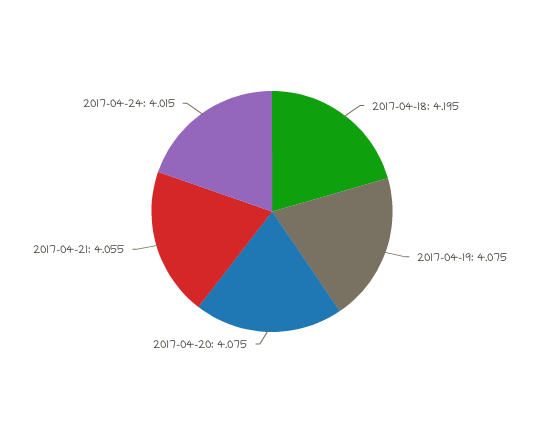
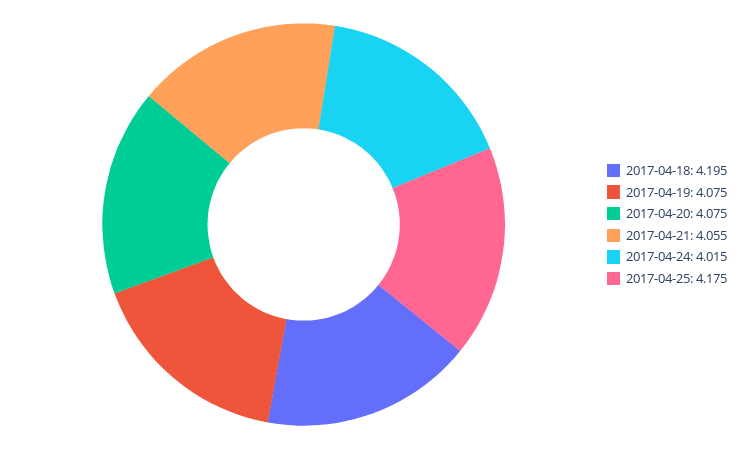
2017-04-25: none -> 4.175

